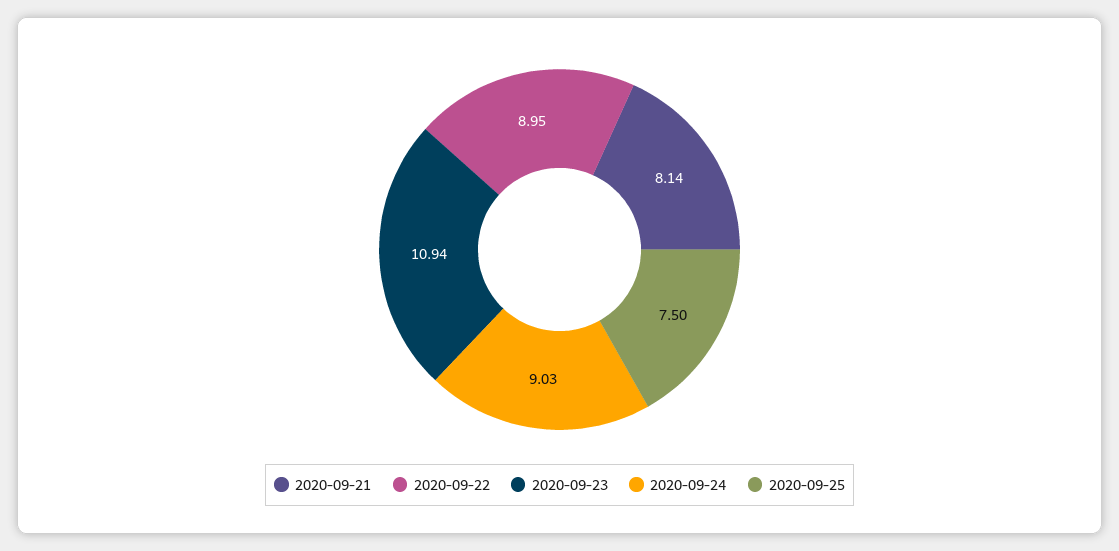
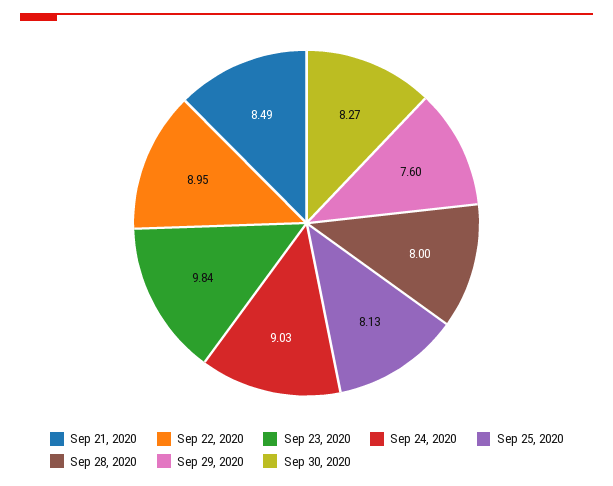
2020-09-21: 8.14 -> 8.49
2020-09-23: 10.94 -> 9.84
2020-09-25: 7.5 -> 8.13
Sep 28, 2020: none -> 8
Sep 29, 2020: none -> 7.6
Sep 30, 2020: none -> 8.27

